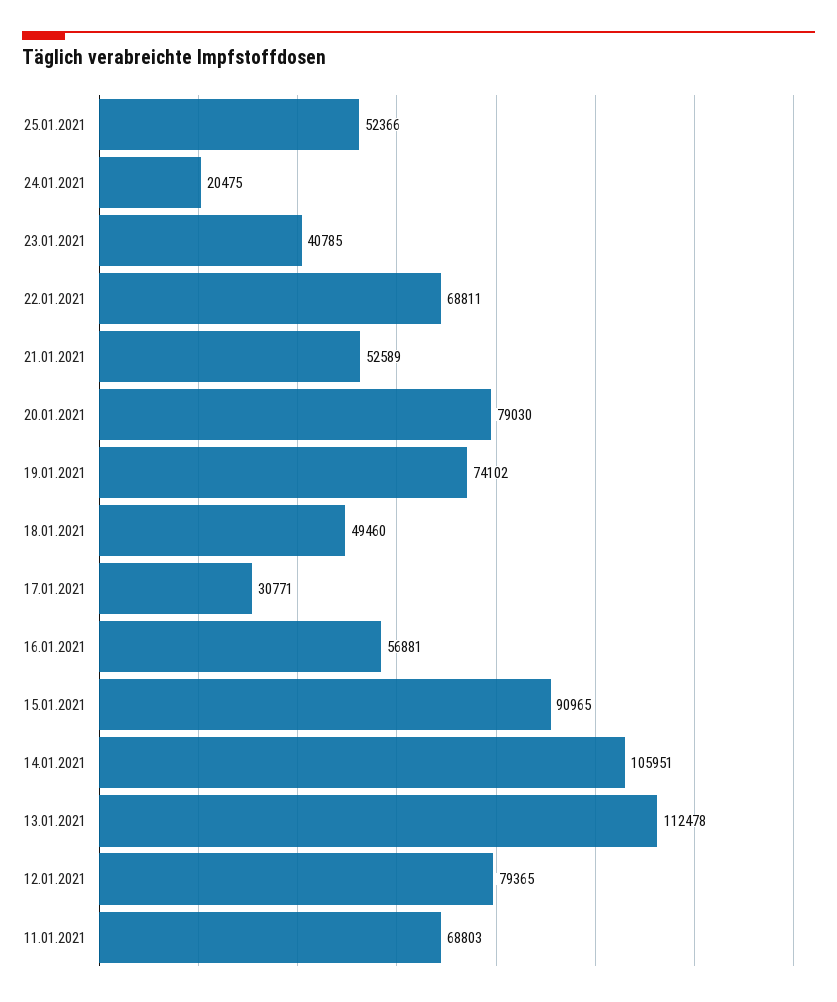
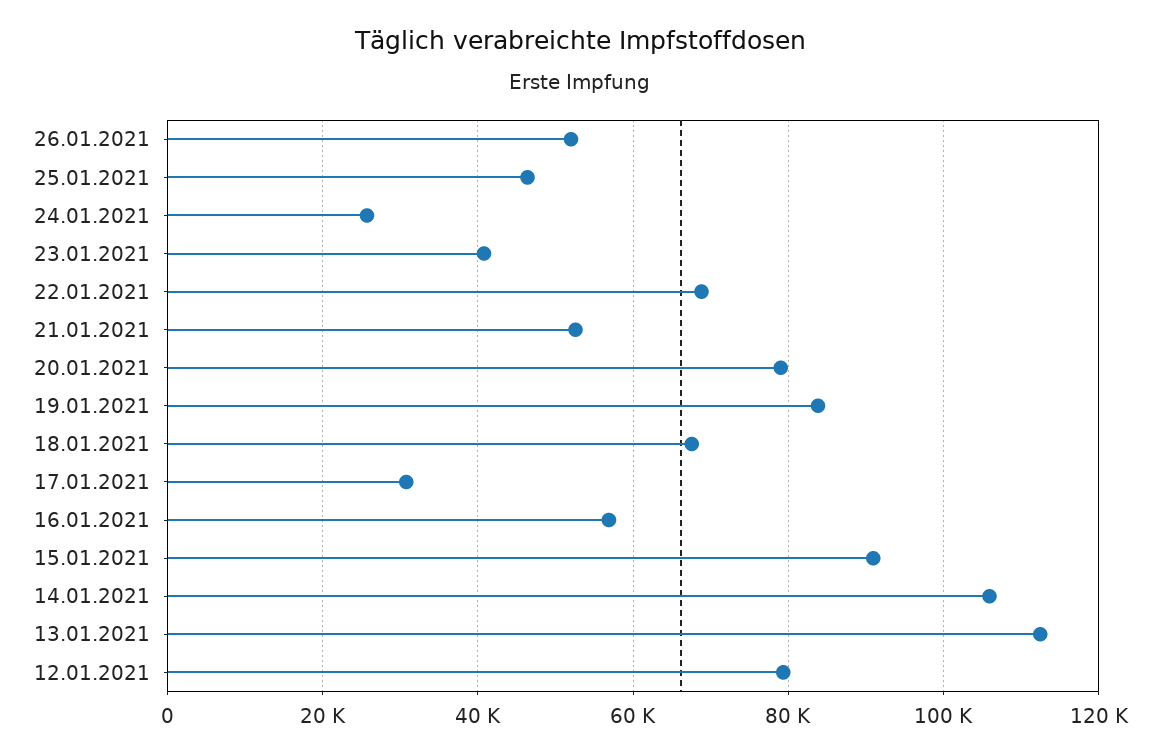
25.01.2021: 52366 -> 46000
24.01.2021: 20475 -> 26000
19.01.2021: 74102 -> 84000
18.01.2021: 49460 -> 68000
11.01.2021: 68803 -> none
26.01.2021: none -> 52000

